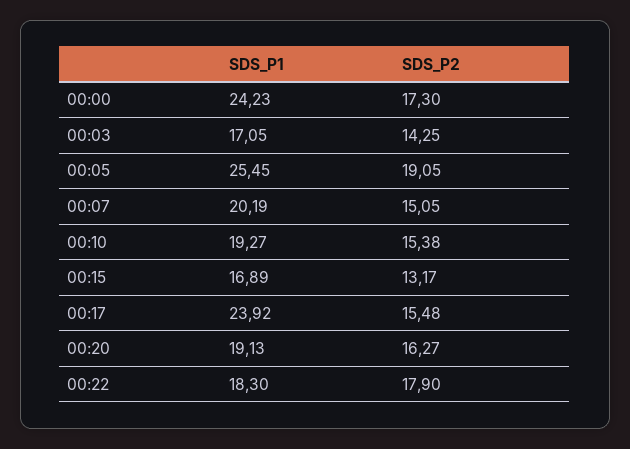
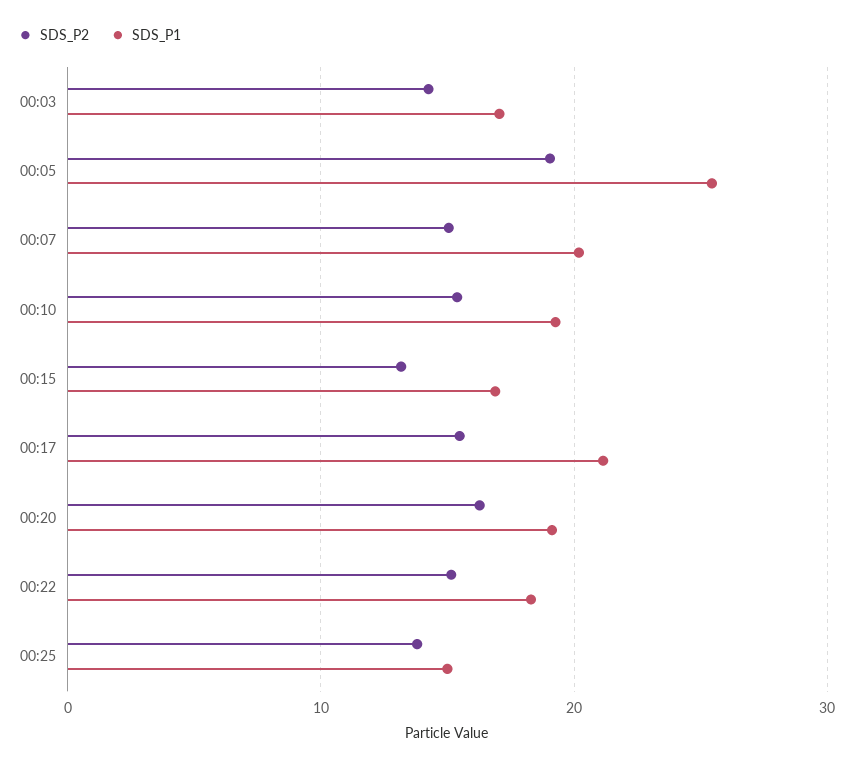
SDS_P1, 00:00: 24.23 -> none
SDS_P2, 00:00: 17.3 -> none
SDS_P1, 00:17: 23.92 -> 21
SDS_P2, 00:22: 17.9 -> 15
SDS_P2, 00:25: none -> 14
SDS_P1, 00:25: none -> 15

